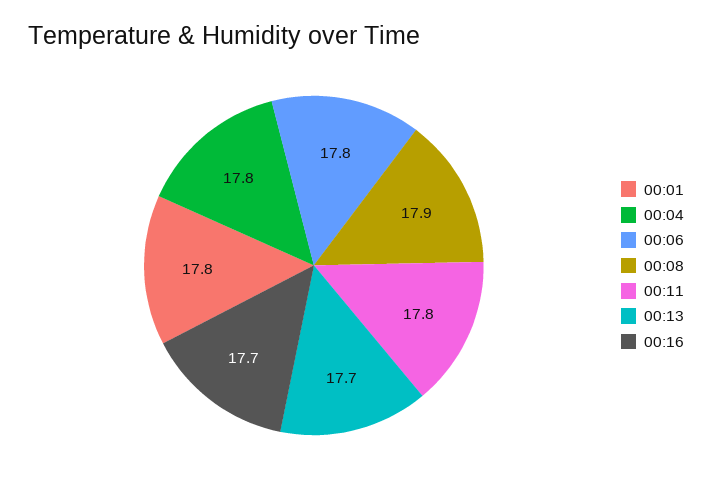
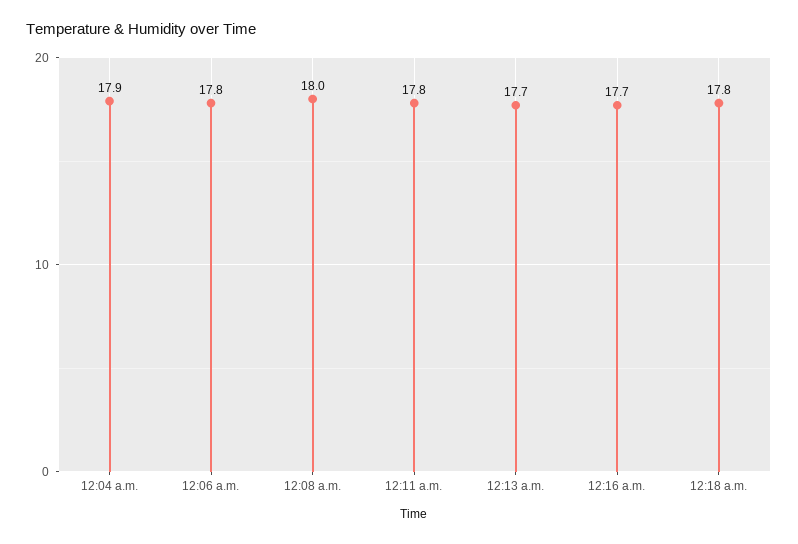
00:01: 17.8 -> none
00:04: 17.8 -> 17.9
00:08: 17.9 -> 18
12:18 a.m.: none -> 17.8

